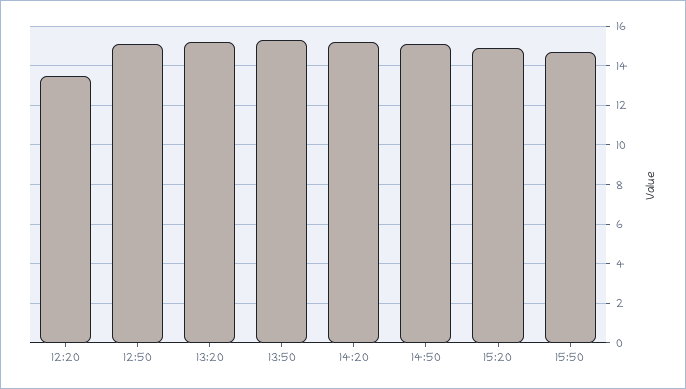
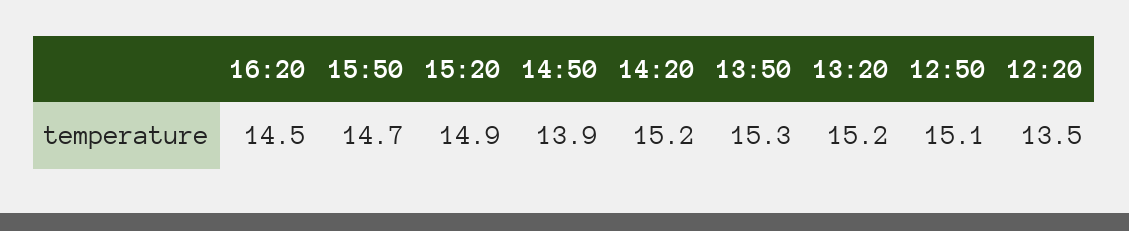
14:50: 15 -> 13.9
16:20: none -> 14.5

